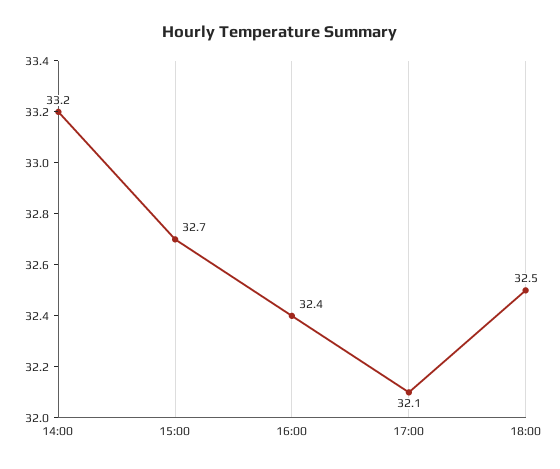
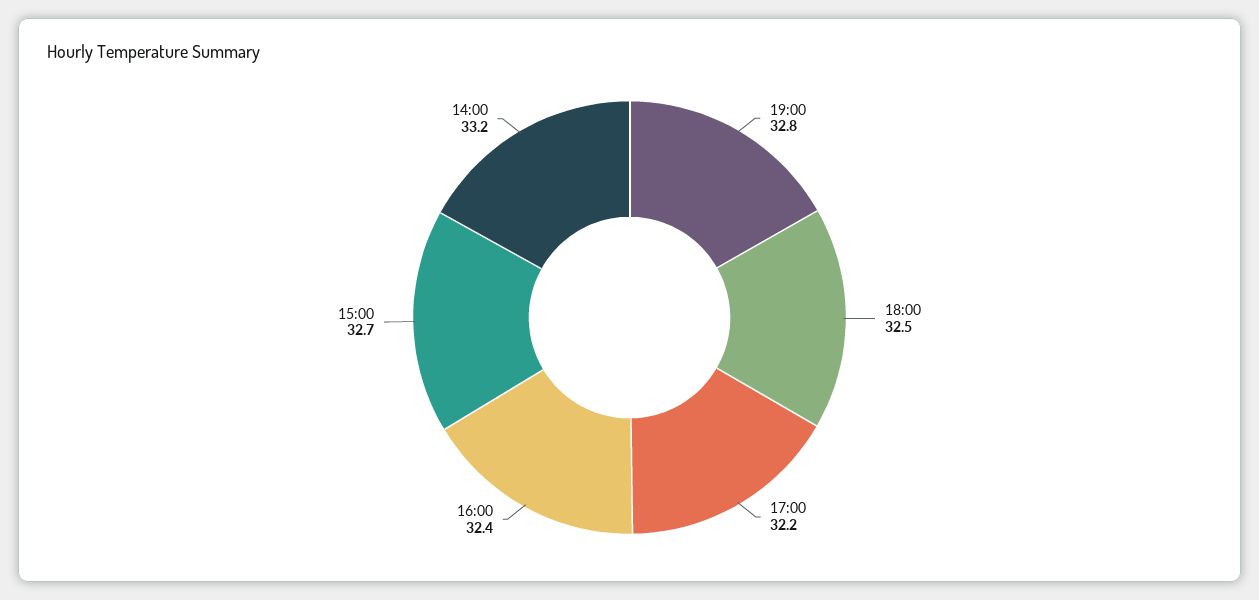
17:00: 32.1 -> 32.2
19:00: none -> 32.8

